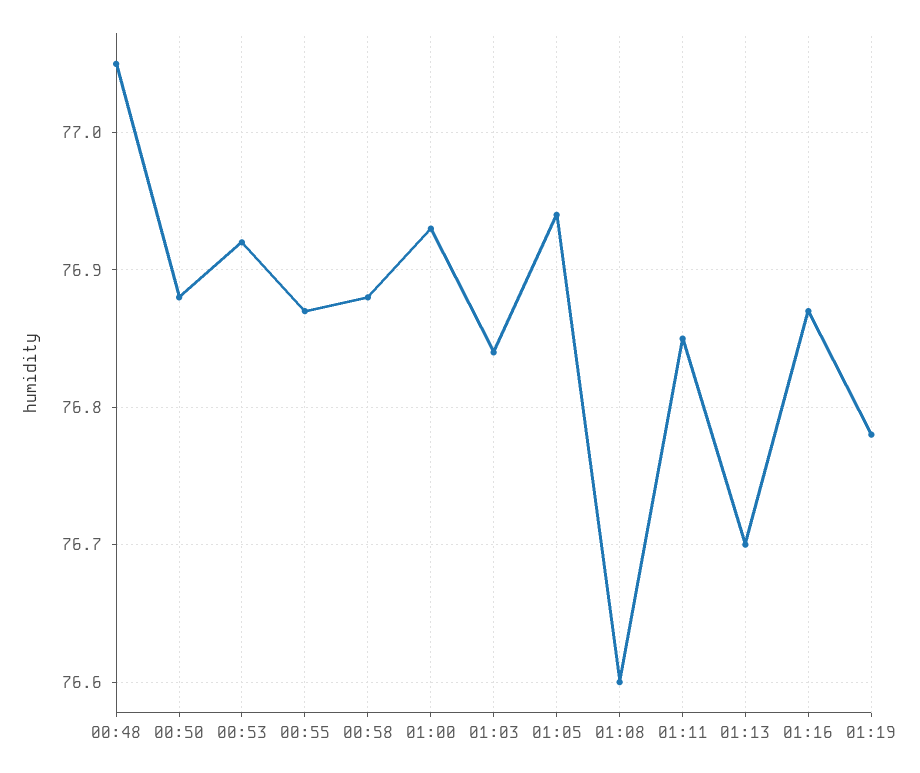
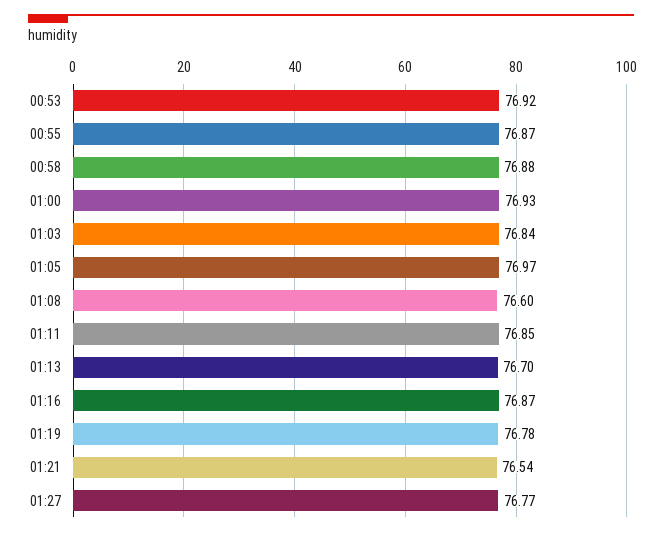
00:48: 77.05 -> none
00:50: 76.88 -> none
01:05: 76.94 -> 76.97
01:21: none -> 76.54
01:27: none -> 76.77

